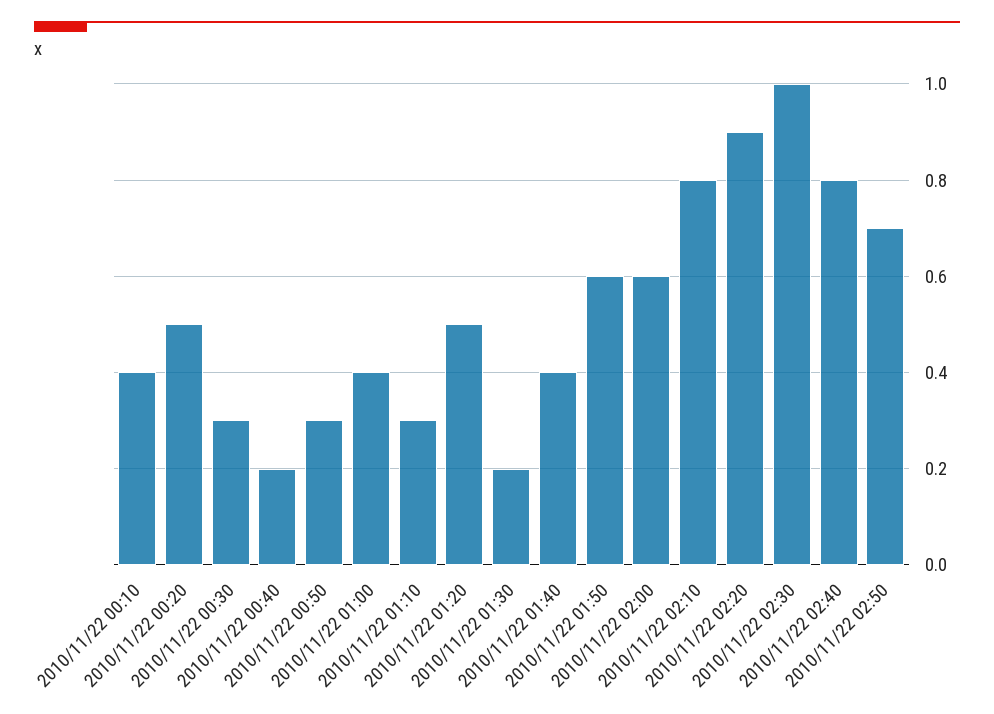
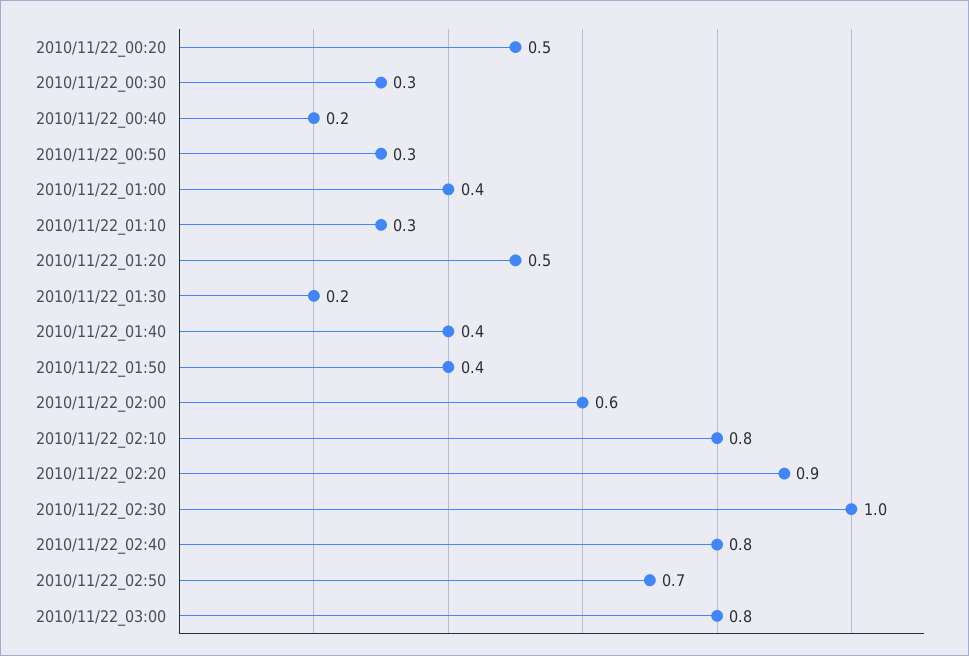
2010/11/22 00:10: 0.4 -> none
2010/11/22 01:50: 0.6 -> 0.4
2010/11/22_03:00: none -> 0.8

